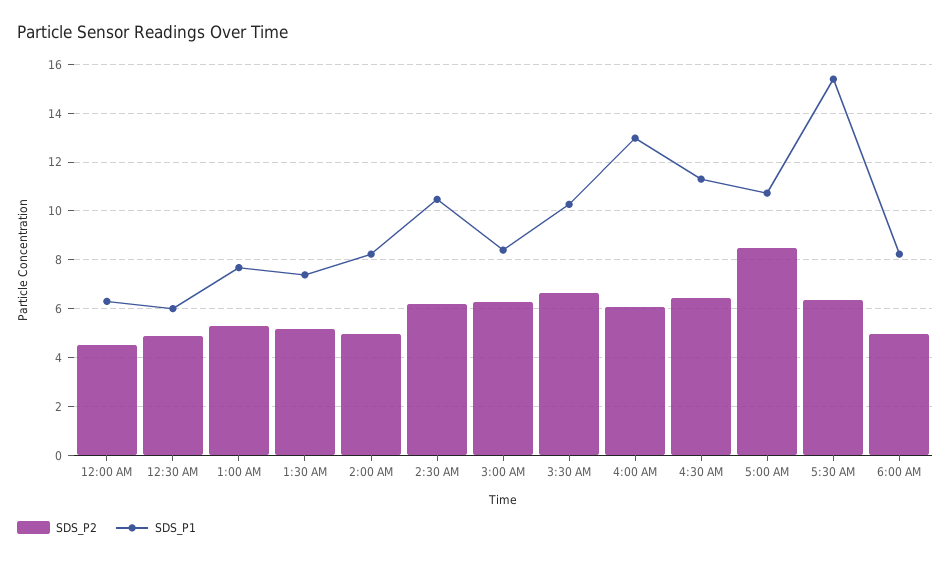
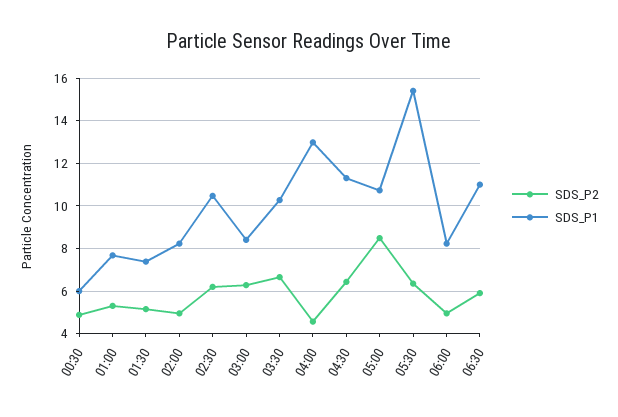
SDS_P2, 12:00 AM: 4.5 -> none
SDS_P1, 12:00 AM: 6.25 -> none
SDS_P2, 4:00 AM: 6 -> 4.5
SDS_P2, 06:30: none -> 6
SDS_P1, 06:30: none -> 11

